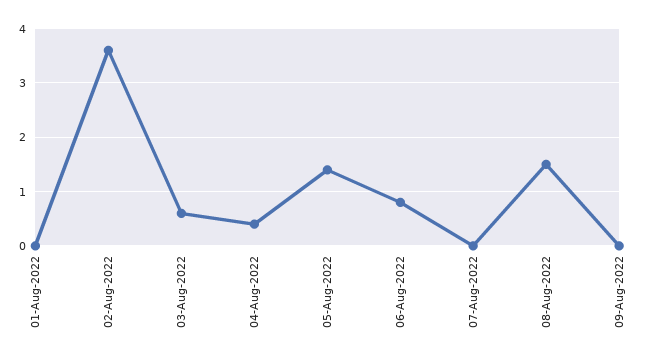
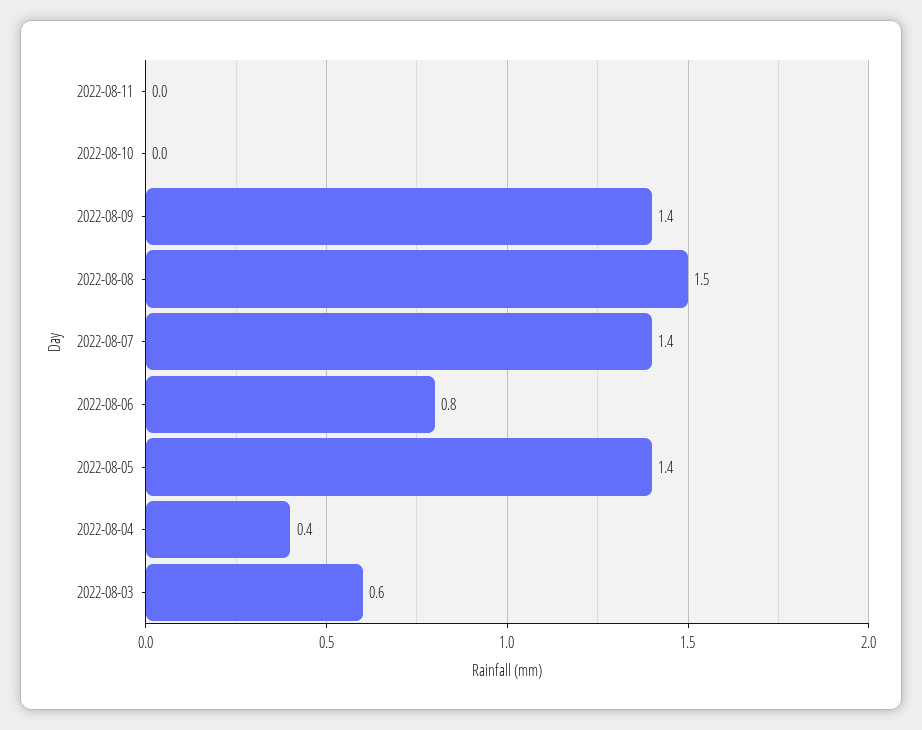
01-Aug-2022: 0 -> none
02-Aug-2022: 3.5 -> none
07-Aug-2022: 0 -> 1.4
09-Aug-2022: 0 -> 1.4
2022-08-11: none -> 0
2022-08-10: none -> 0

